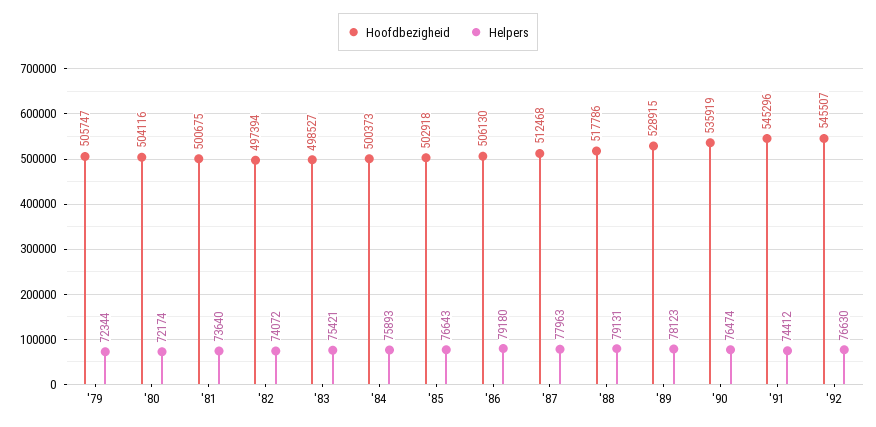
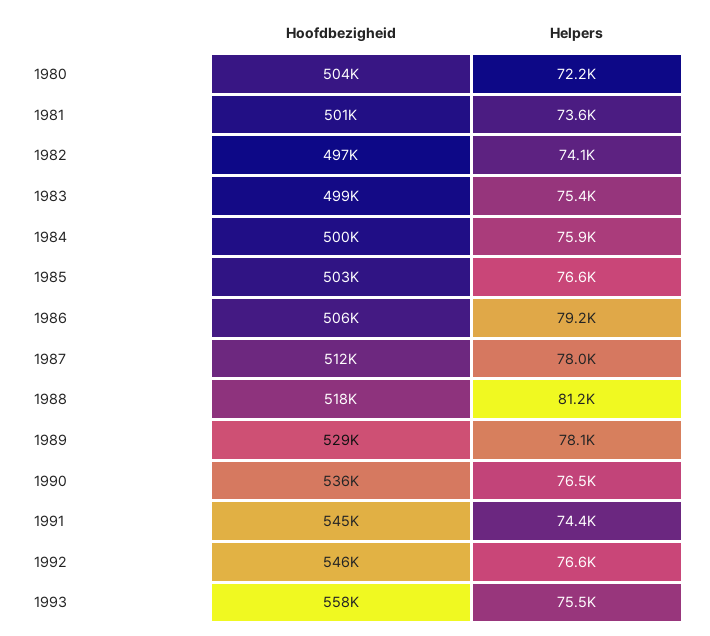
Hoofdbezigheid, '79: 505747 -> none
Helpers, '79: 72344 -> none
Helpers, '88: 79131 -> 81200
Hoofdbezigheid, 1993: none -> 558000
Helpers, 1993: none -> 75500

